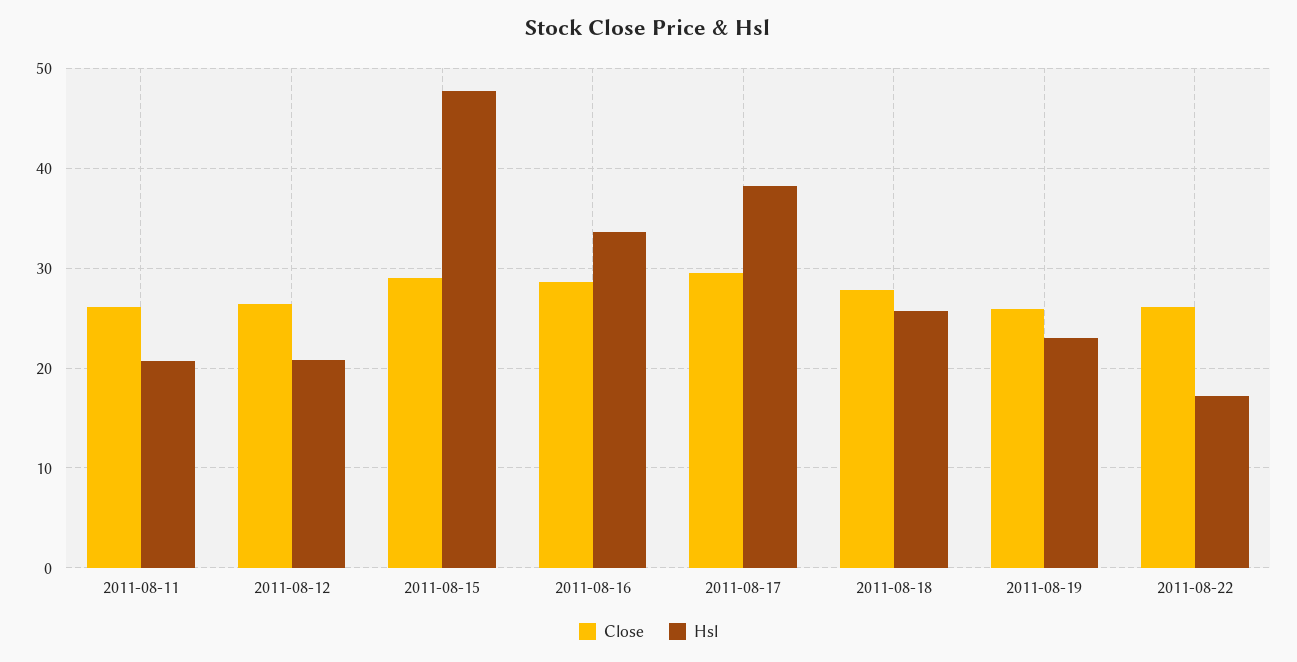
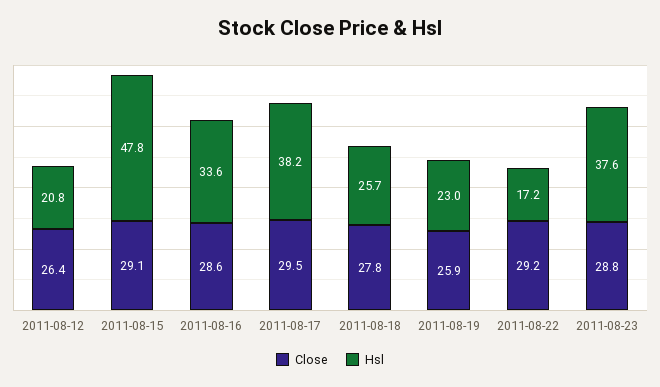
Close, 2011-08-11: 26 -> none
Hsl, 2011-08-11: 21 -> none
Close, 2011-08-22: 26 -> 29.2
Close, 2011-08-23: none -> 28.8
Hsl, 2011-08-23: none -> 37.6

